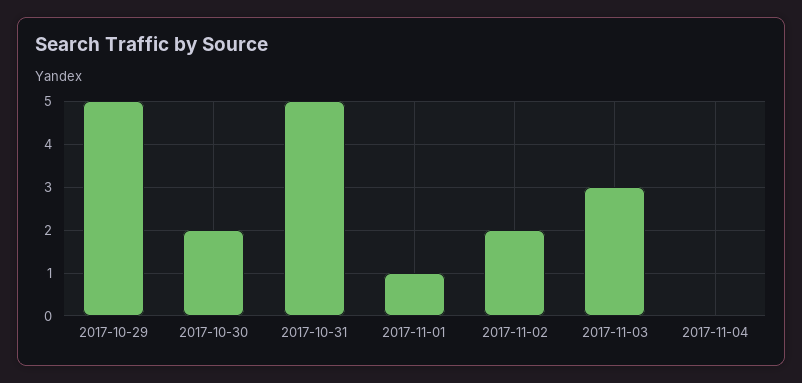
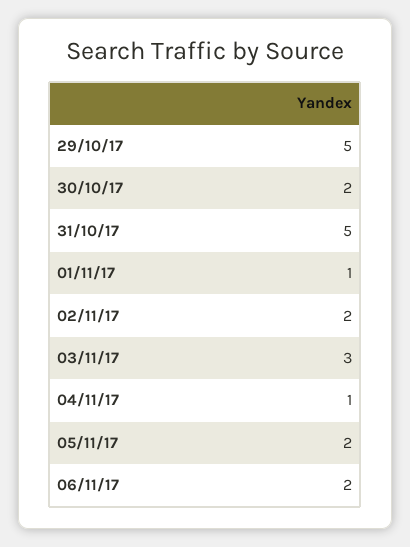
2017-11-04: 0 -> 1
05/11/17: none -> 2
06/11/17: none -> 2

